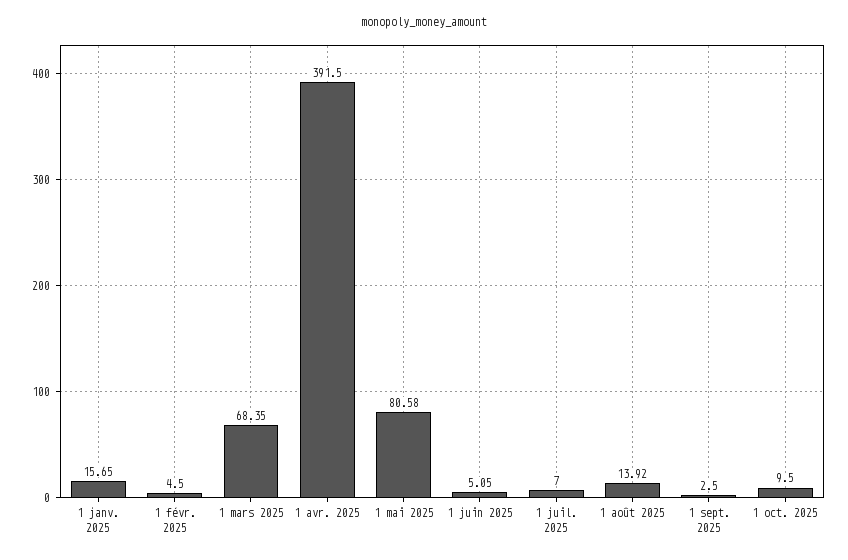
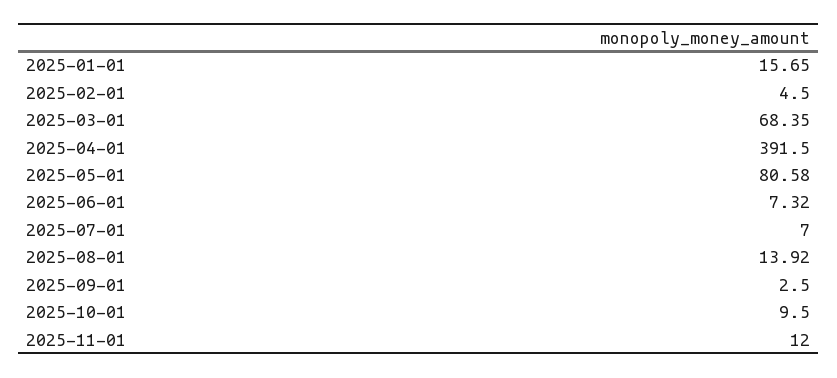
1 juin 2025: 5.05 -> 7.32
2025-11-01: none -> 12

